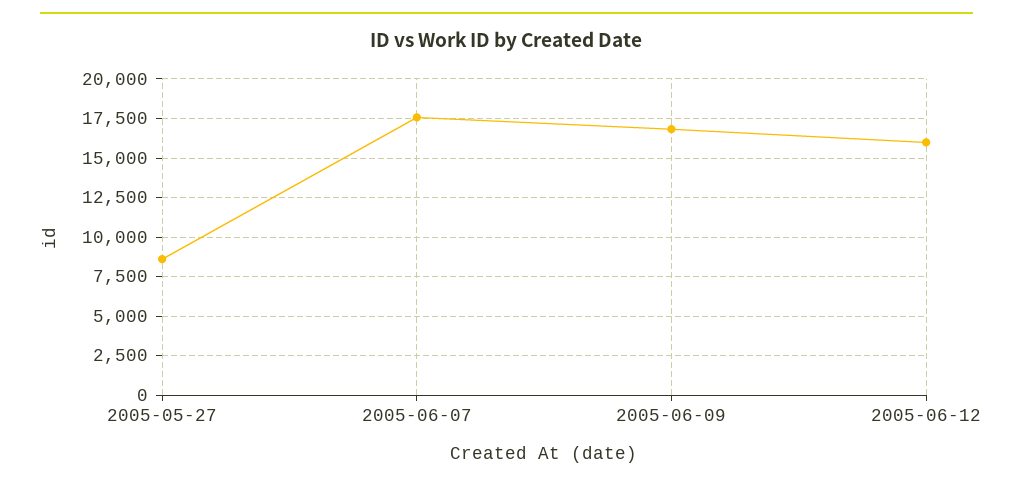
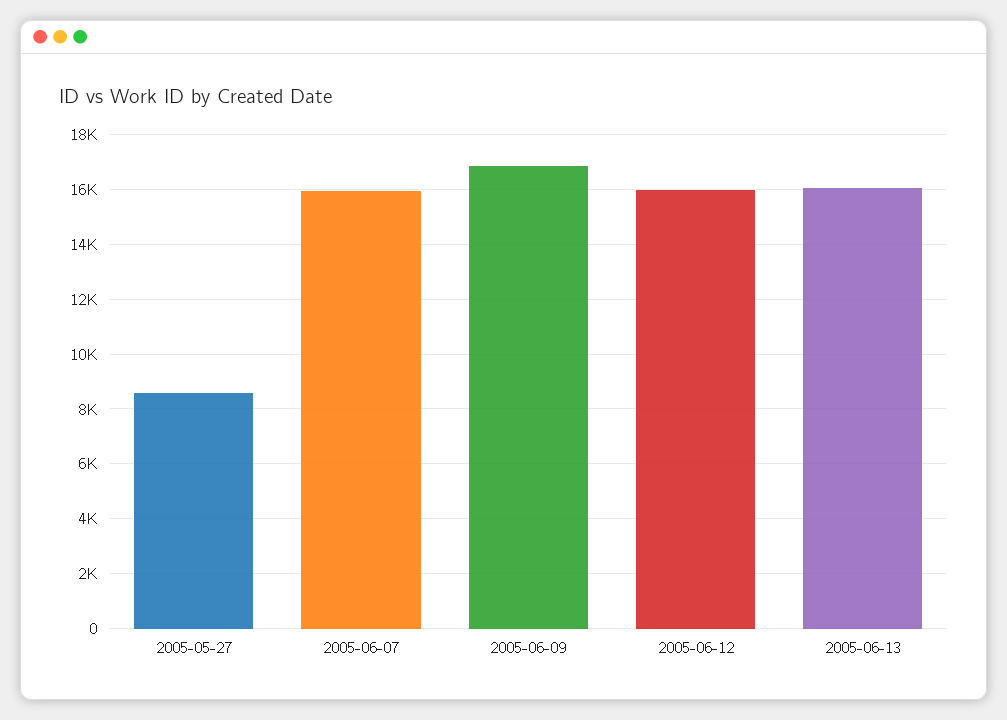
2005-06-07: 17500 -> 16000
2005-06-13: none -> 16000

